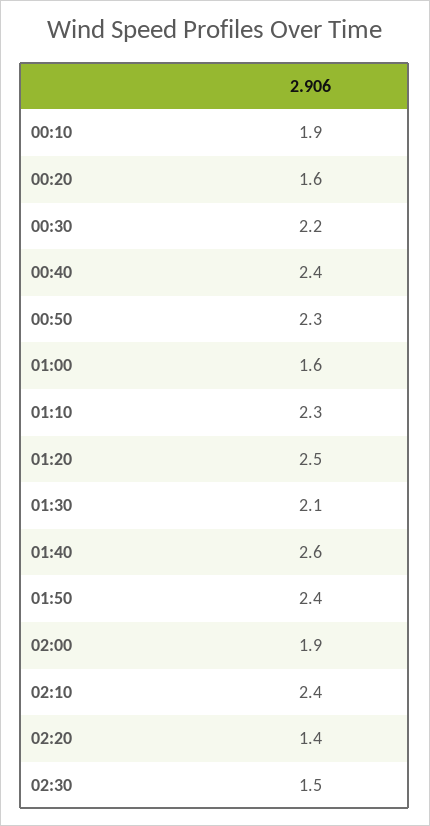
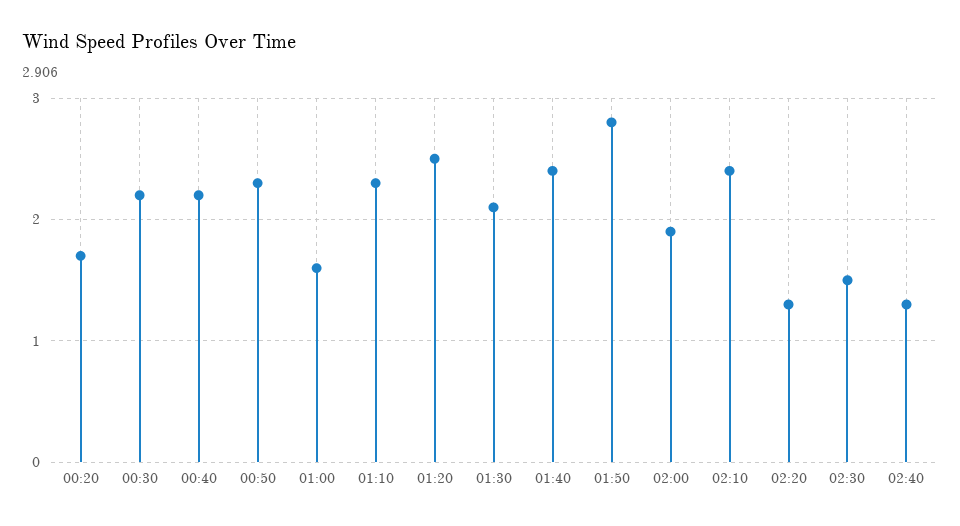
00:10: 1.9 -> none
00:20: 1.6 -> 1.7
00:40: 2.4 -> 2.2
01:40: 2.6 -> 2.4
01:50: 2.4 -> 2.8
02:20: 1.4 -> 1.3
02:40: none -> 1.3

